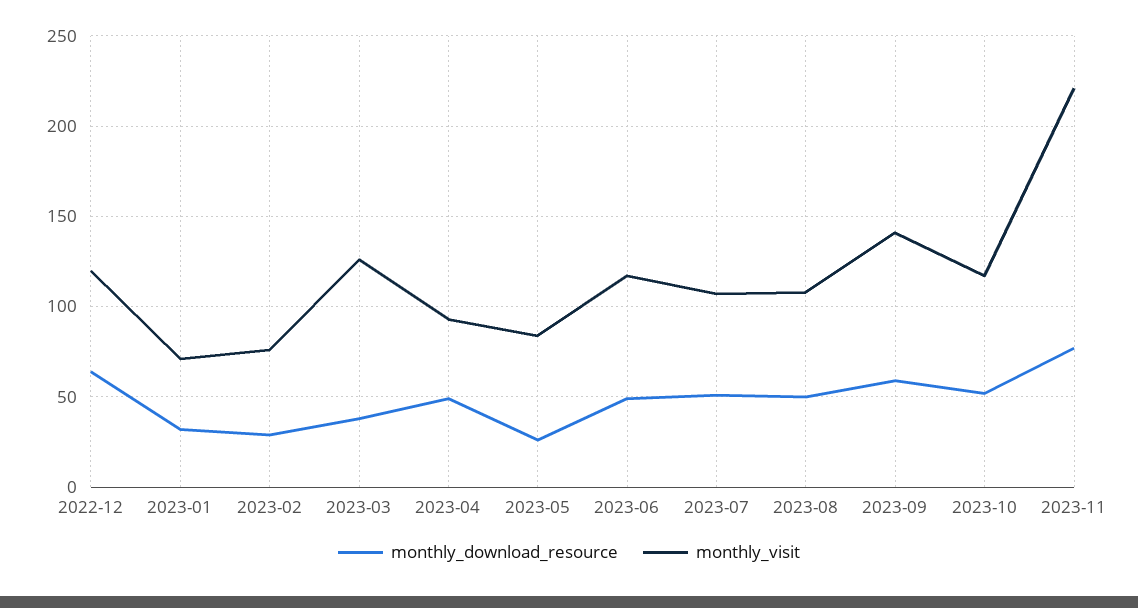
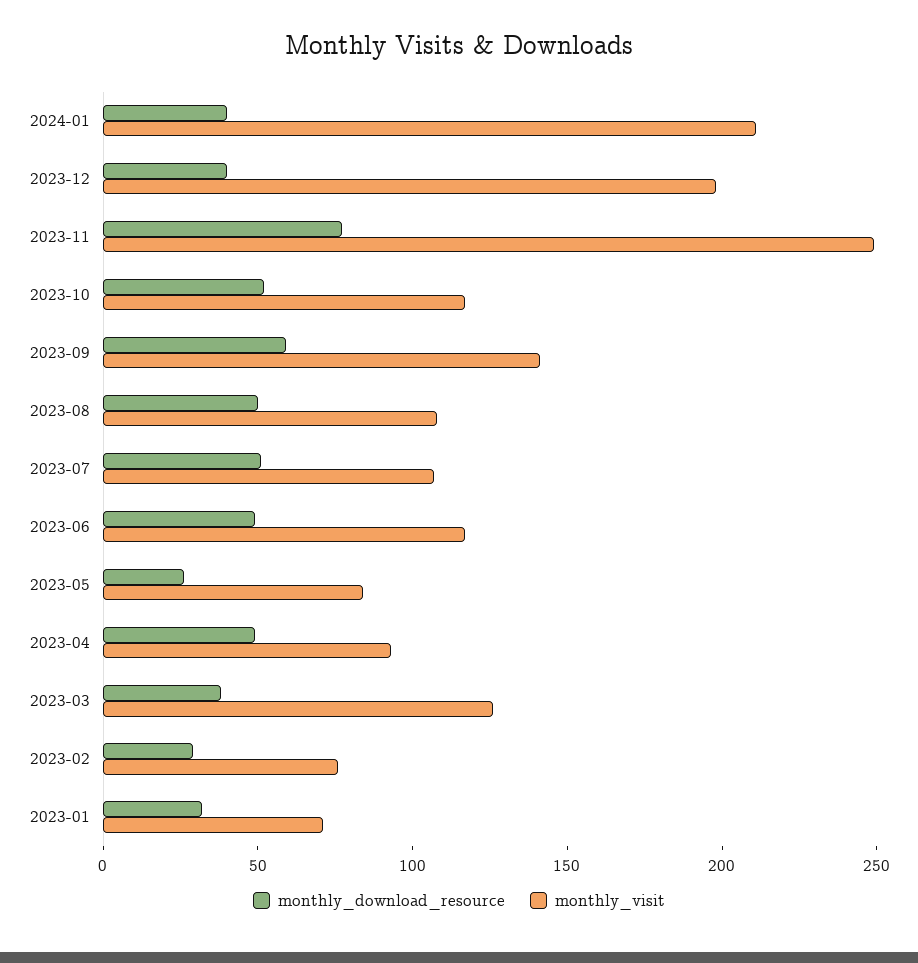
monthly_download_resource, 2022-12: 65 -> none
monthly_visit, 2022-12: 120 -> none
monthly_visit, 2023-11: 220 -> 250
monthly_download_resource, 2024-01: none -> 40
monthly_visit, 2024-01: none -> 210
monthly_download_resource, 2023-12: none -> 40
monthly_visit, 2023-12: none -> 200

